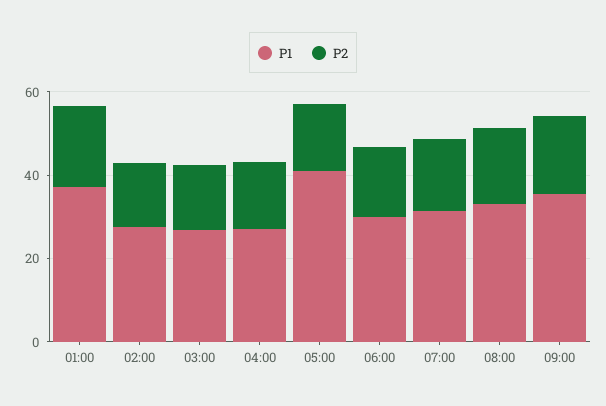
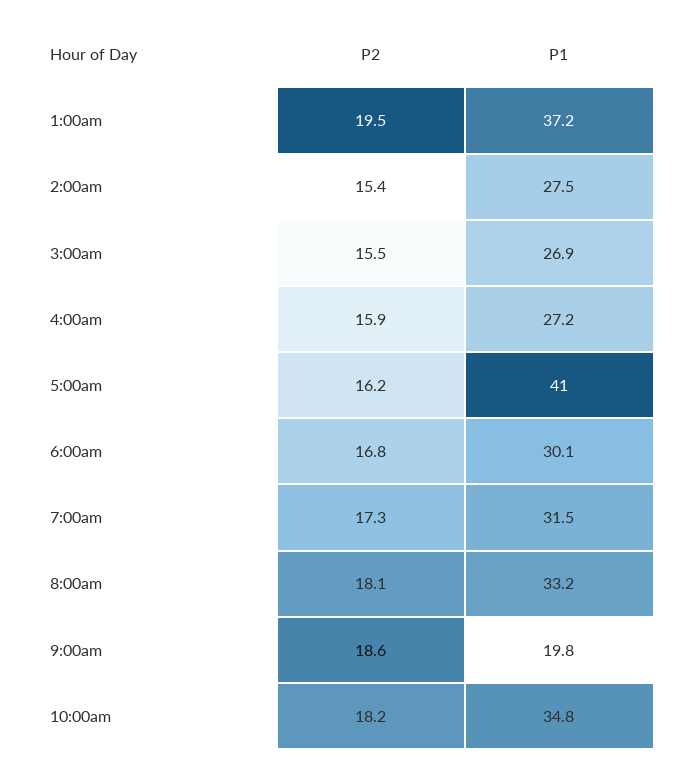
P1, 09:00: 35 -> 19.8
P2, 10:00am: none -> 18.2
P1, 10:00am: none -> 34.8

